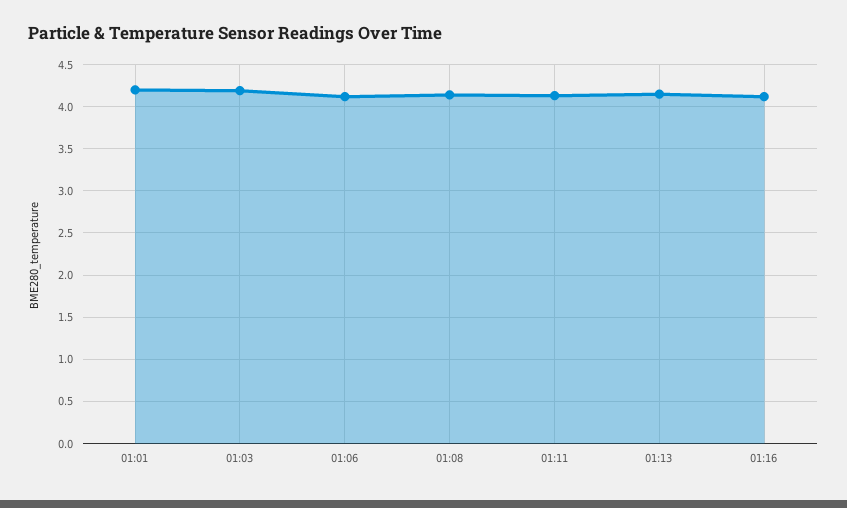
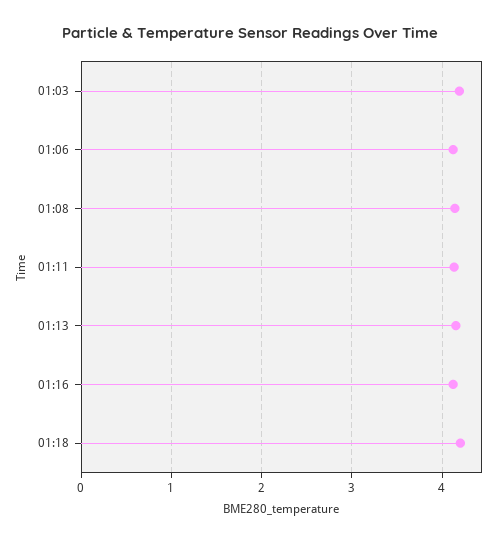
01:01: 4.2 -> none
01:18: none -> 4.2

